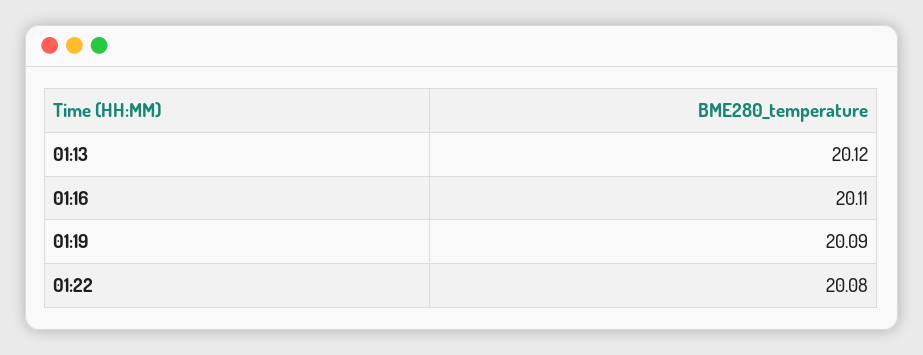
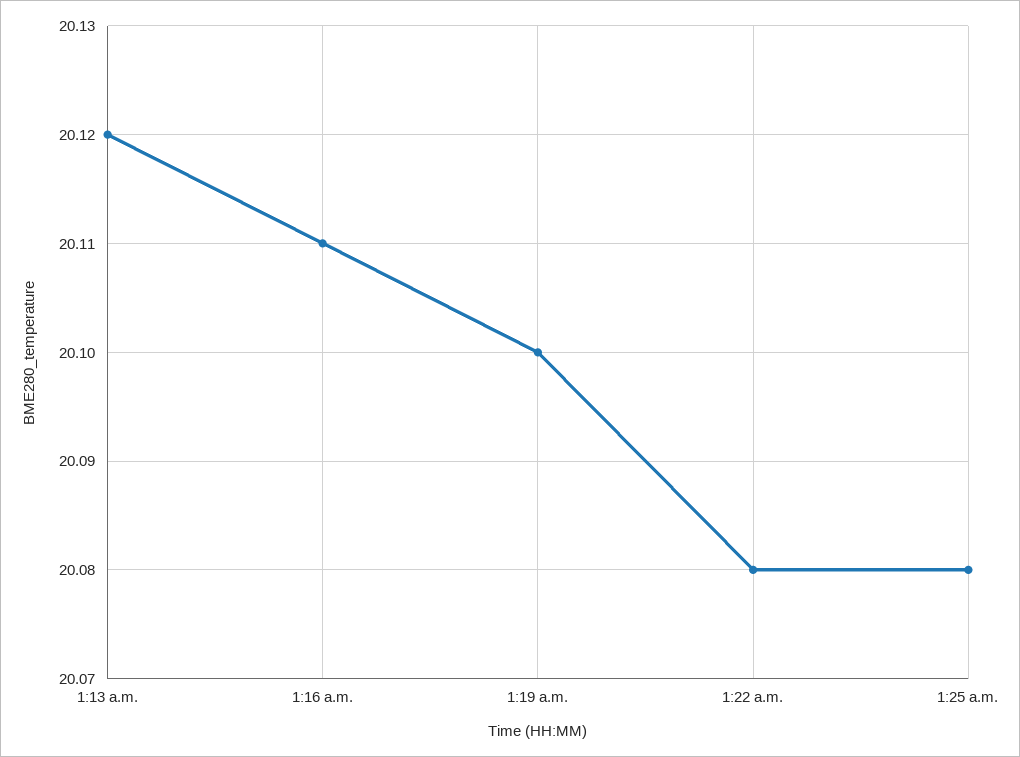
01:19: 20.09 -> 20.1
1:25 a.m.: none -> 20.08

